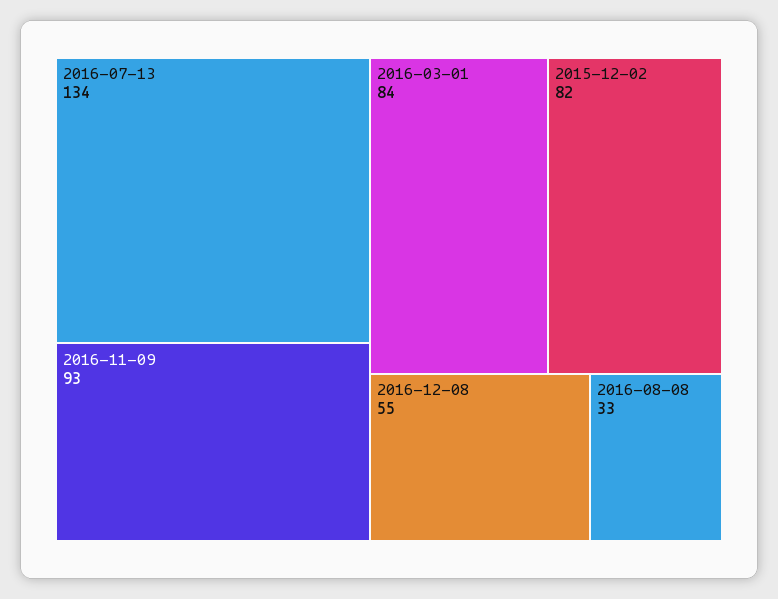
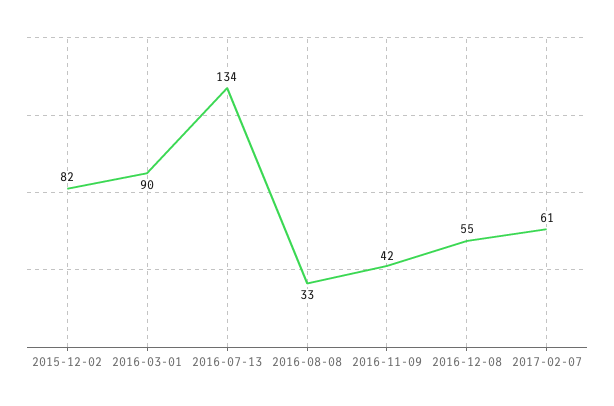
2016-11-09: 93 -> 42
2016-03-01: 84 -> 90
2017-02-07: none -> 61

